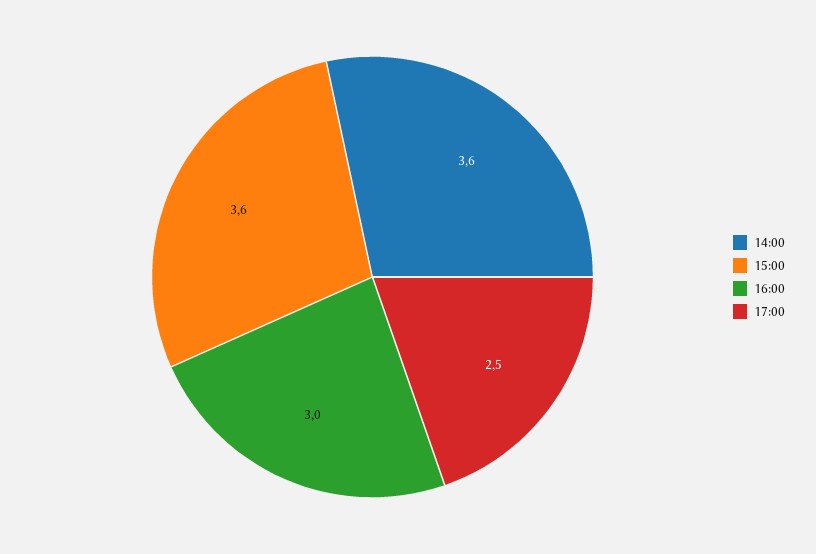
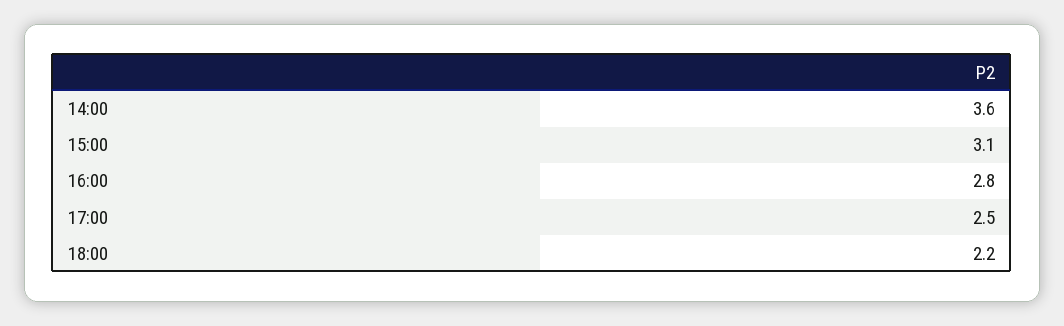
15:00: 3.6 -> 3.1
16:00: 3 -> 2.8
18:00: none -> 2.2

